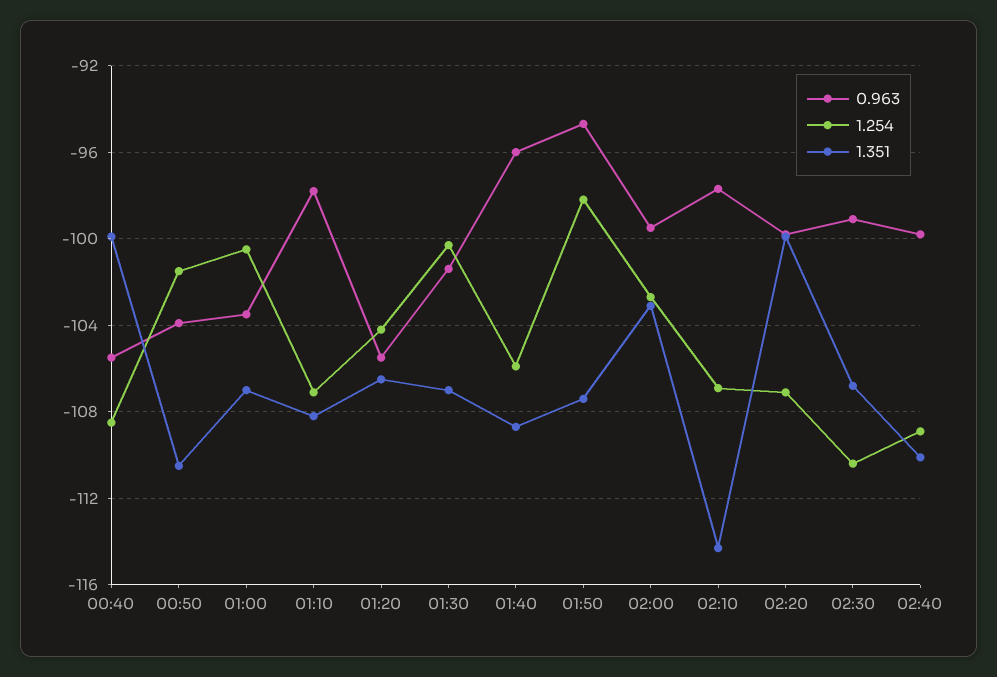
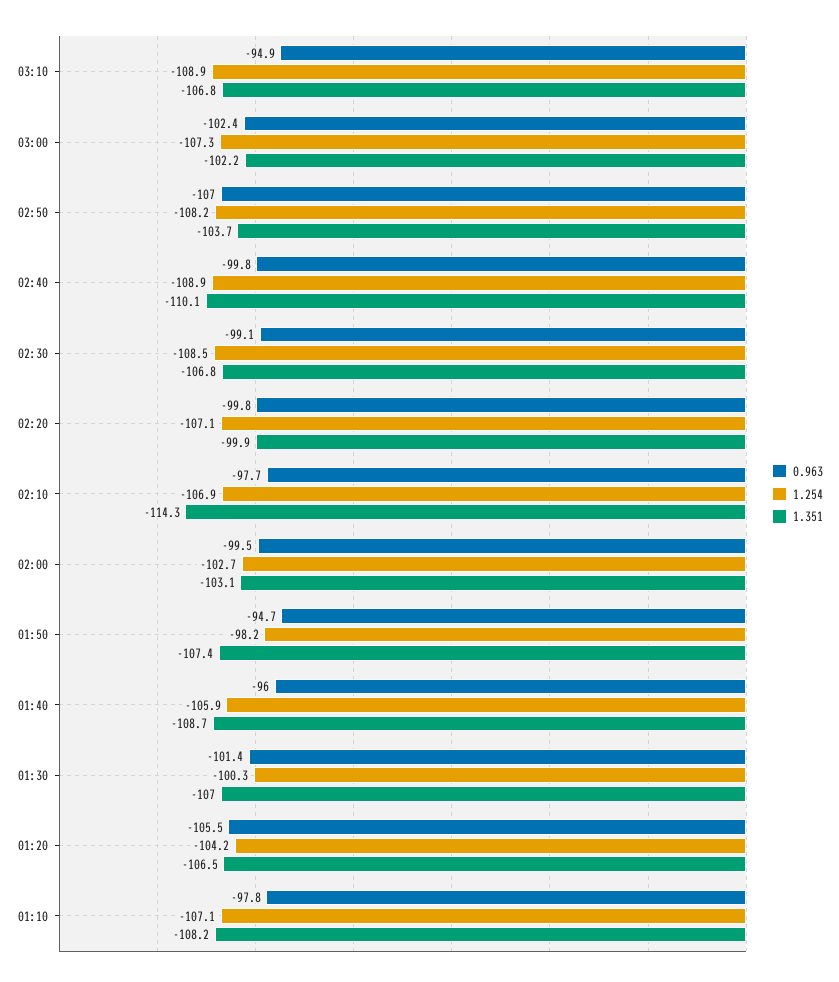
0.963, 00:40: -105.5 -> none
1.254, 00:40: -108.5 -> none
1.351, 00:40: -100 -> none
0.963, 00:50: -104 -> none
1.254, 00:50: -101.5 -> none
1.351, 00:50: -110.5 -> none
0.963, 01:00: -103.5 -> none
1.254, 01:00: -100.5 -> none
1.351, 01:00: -107 -> none
1.254, 02:30: -110.5 -> -108.5
0.963, 03:10: none -> -94.9
1.254, 03:10: none -> -108.9
1.351, 03:10: none -> -106.8
0.963, 03:00: none -> -102.4
1.254, 03:00: none -> -107.3
1.351, 03:00: none -> -102.2
0.963, 02:50: none -> -107
1.254, 02:50: none -> -108.2
1.351, 02:50: none -> -103.7

